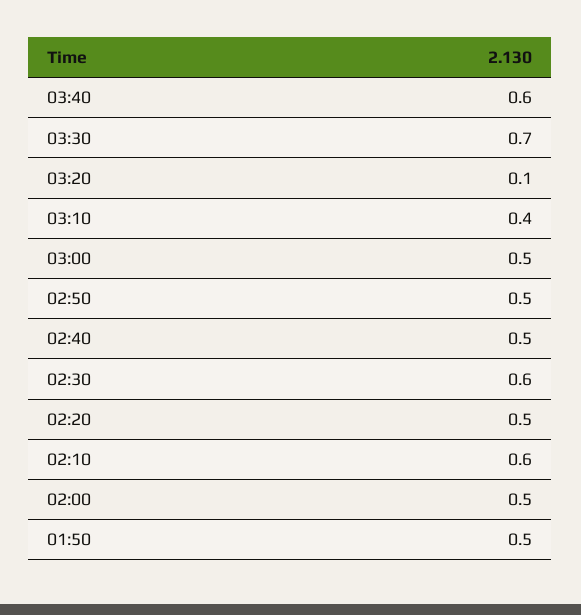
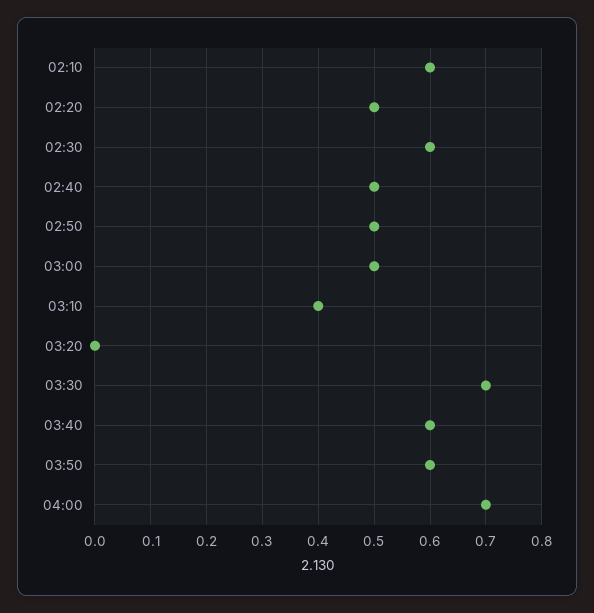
03:20: 0.1 -> 0
02:00: 0.5 -> none
01:50: 0.5 -> none
03:50: none -> 0.6
04:00: none -> 0.7

